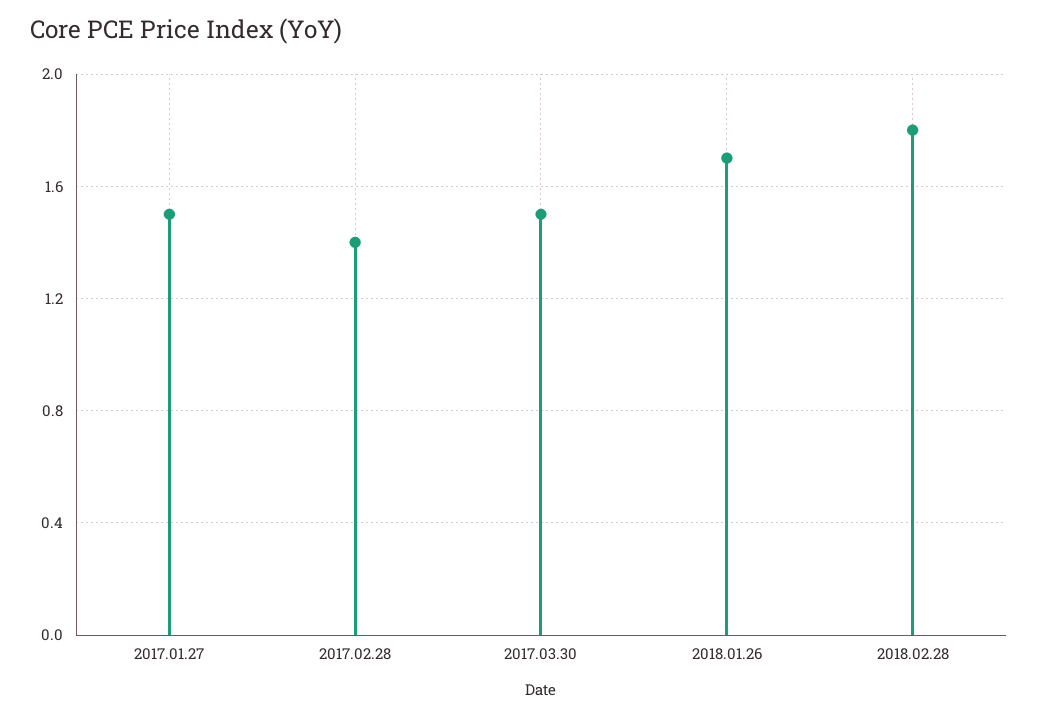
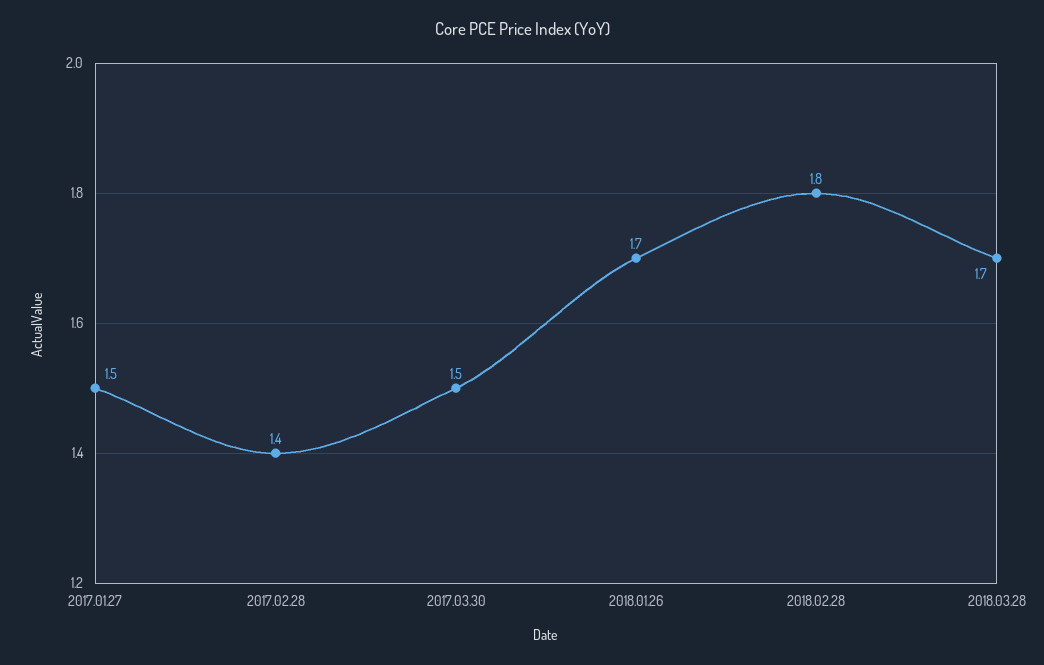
2018.03.28: none -> 1.7

